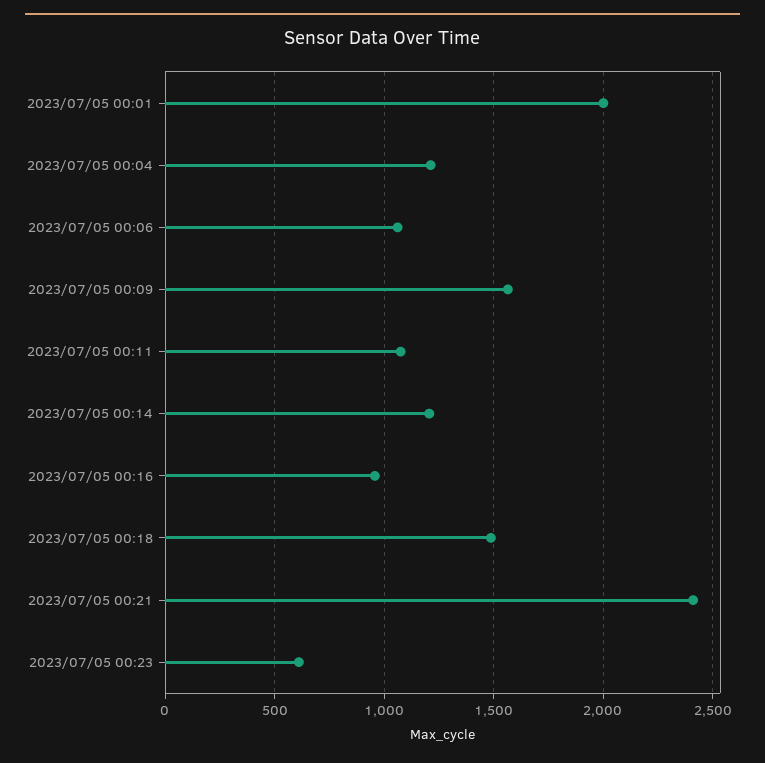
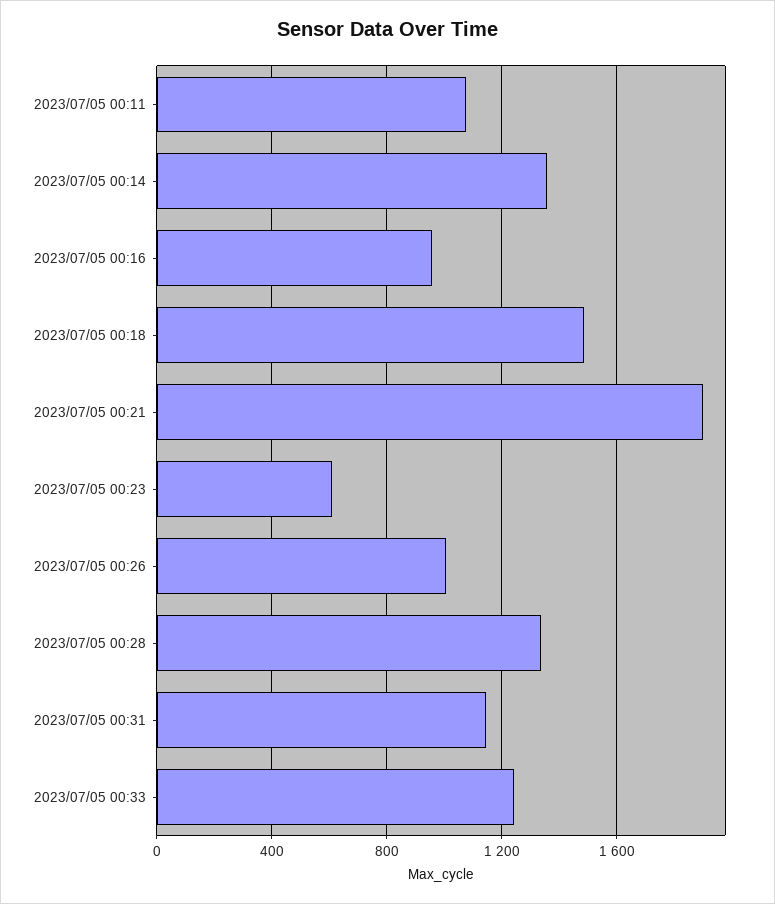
2023/07/05 00:01: 2000 -> none
2023/07/05 00:04: 1200 -> none
2023/07/05 00:06: 1050 -> none
2023/07/05 00:09: 1550 -> none
2023/07/05 00:14: 1200 -> 1350
2023/07/05 00:21: 2400 -> 1900
2023/07/05 00:26: none -> 1000
2023/07/05 00:28: none -> 1350
2023/07/05 00:31: none -> 1150
2023/07/05 00:33: none -> 1250

